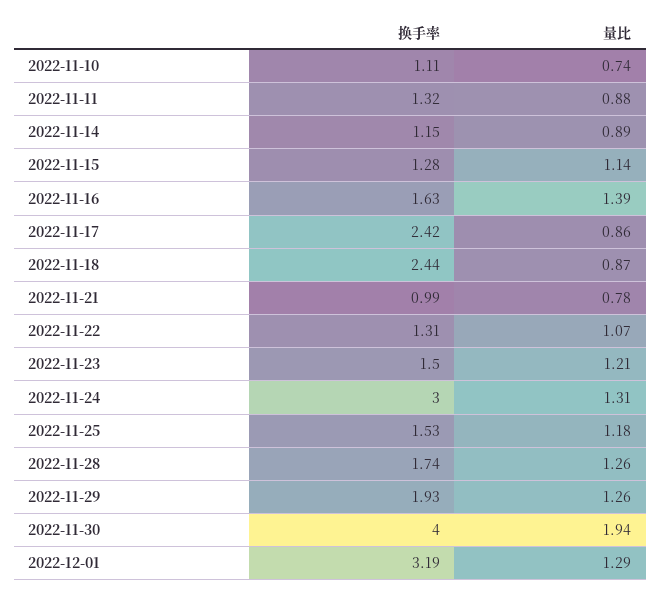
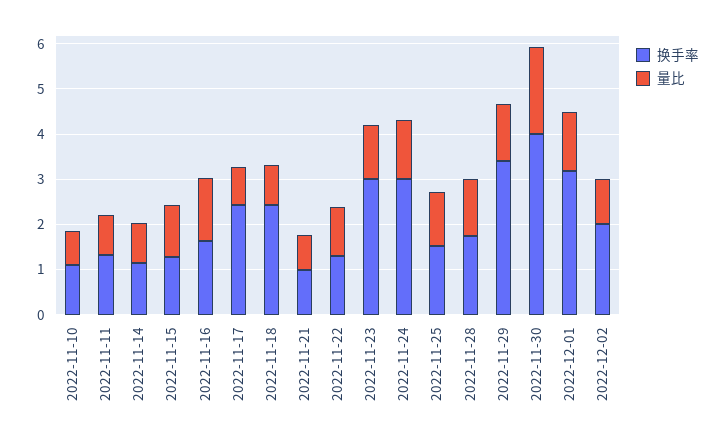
换手率, 2022-11-23: 1.5 -> 3
换手率, 2022-11-29: 1.93 -> 3.4
换手率, 2022-12-02: none -> 2
量比, 2022-12-02: none -> 1

